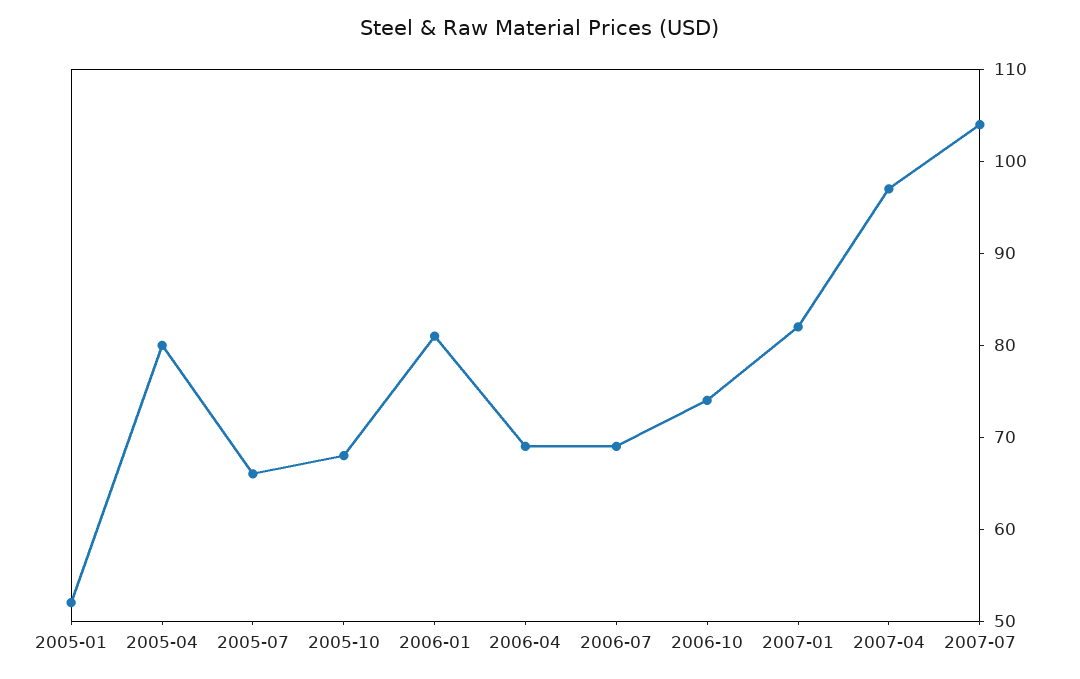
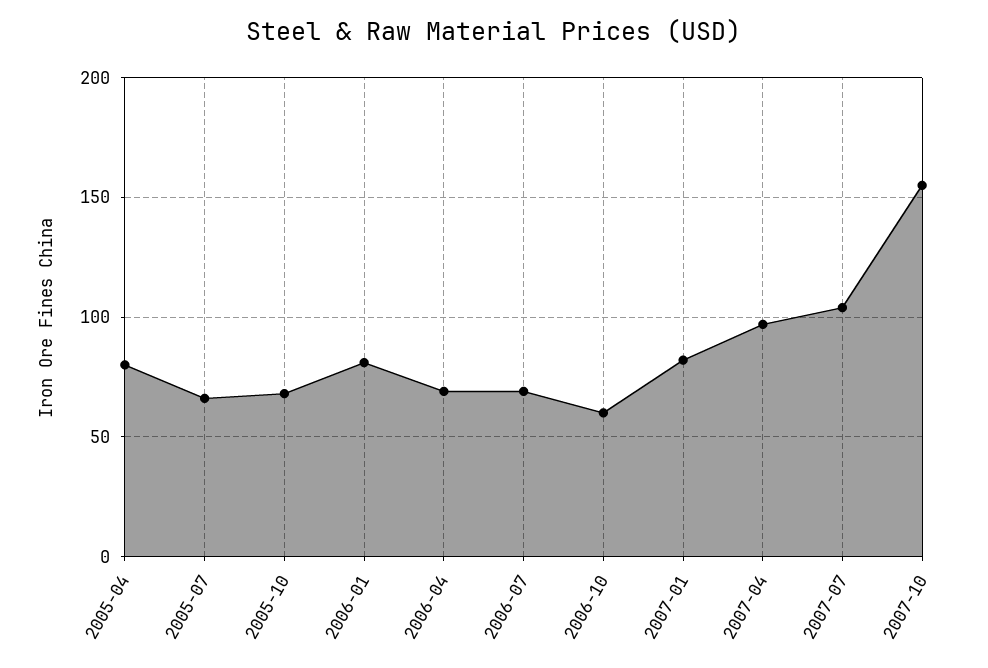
2005-01: 52 -> none
2006-10: 74 -> 60
2007-10: none -> 155

